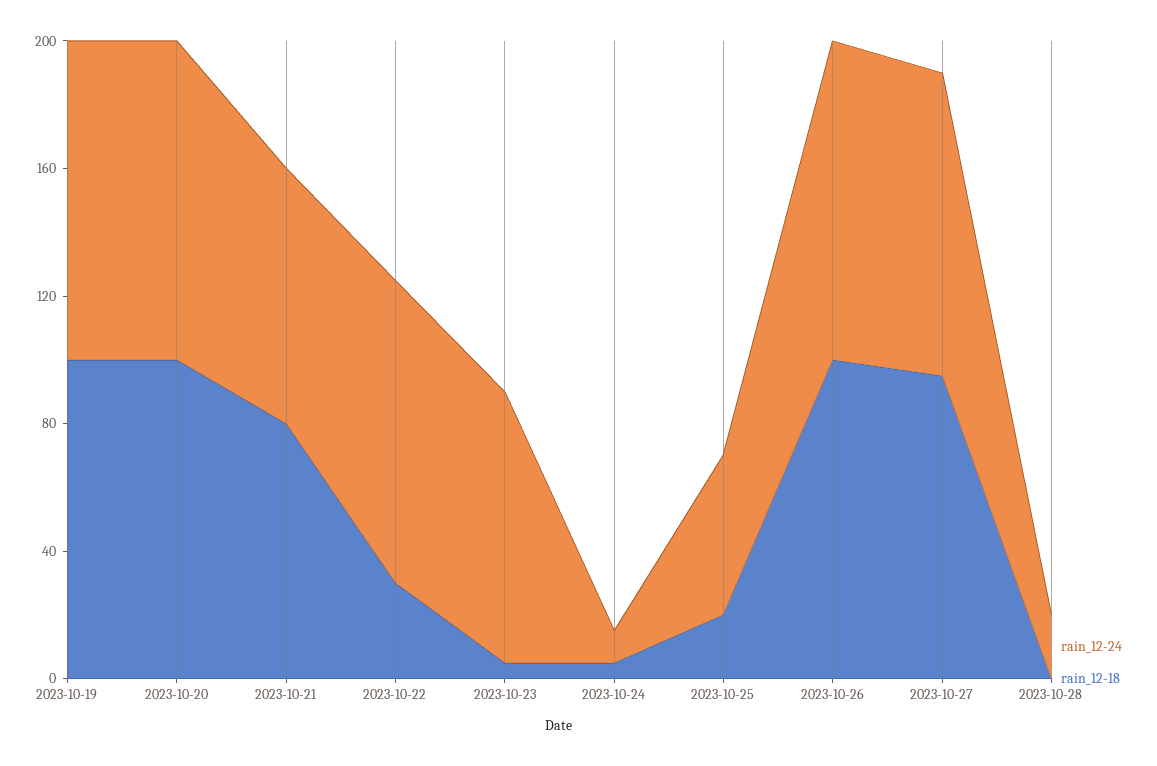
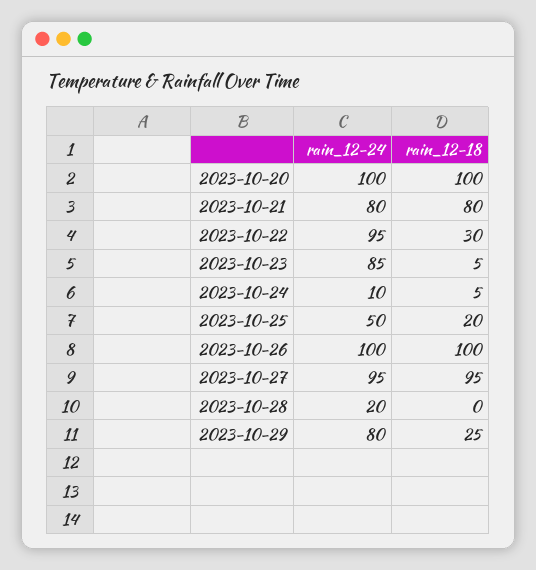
rain_12-24, 2023-10-19: 100 -> none
rain_12-18, 2023-10-19: 100 -> none
rain_12-24, 2023-10-29: none -> 80
rain_12-18, 2023-10-29: none -> 25

